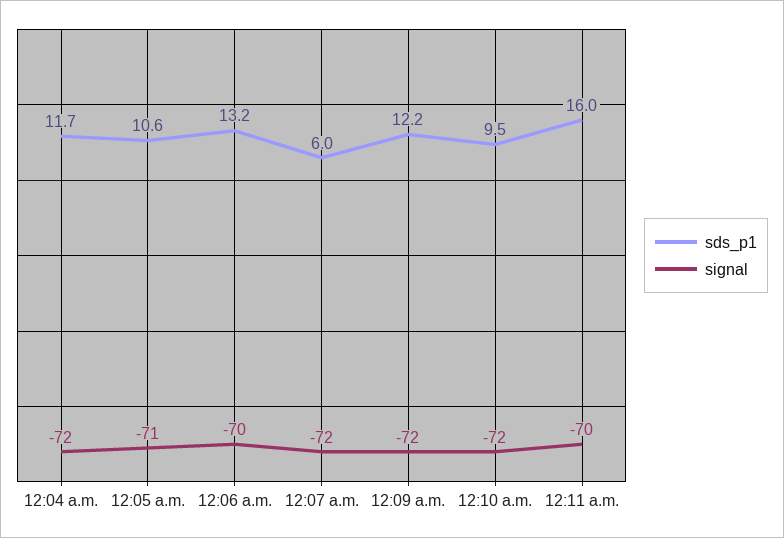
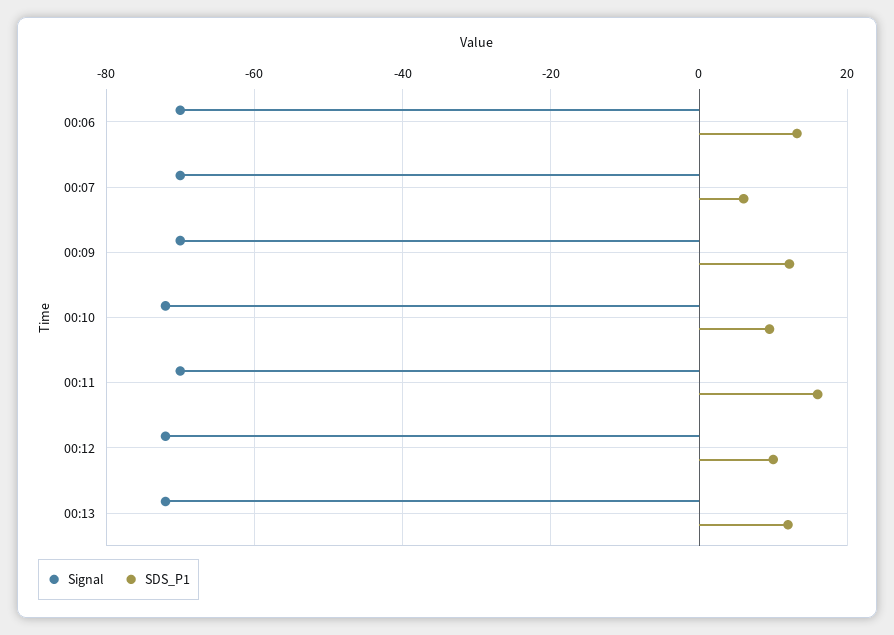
sds_p1, 12:04 a.m.: 11.7 -> none
signal, 12:04 a.m.: -72 -> none
sds_p1, 12:05 a.m.: 10.6 -> none
signal, 12:05 a.m.: -71 -> none
signal, 12:07 a.m.: -72 -> -70
signal, 12:09 a.m.: -72 -> -70
signal, 00:12: none -> -72
sds_p1, 00:12: none -> 10
signal, 00:13: none -> -72
sds_p1, 00:13: none -> 12

